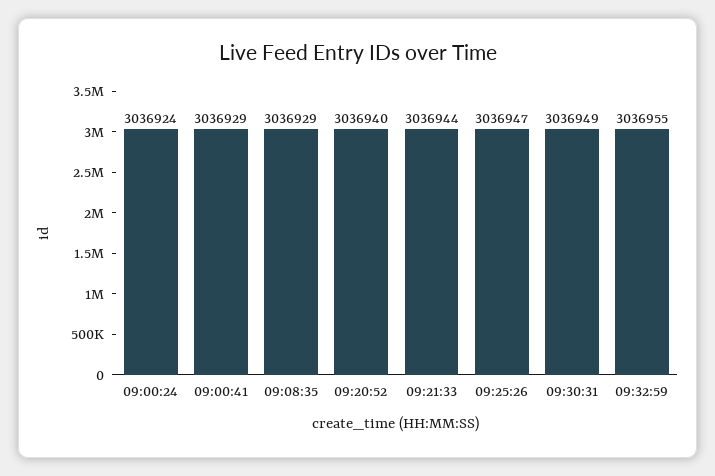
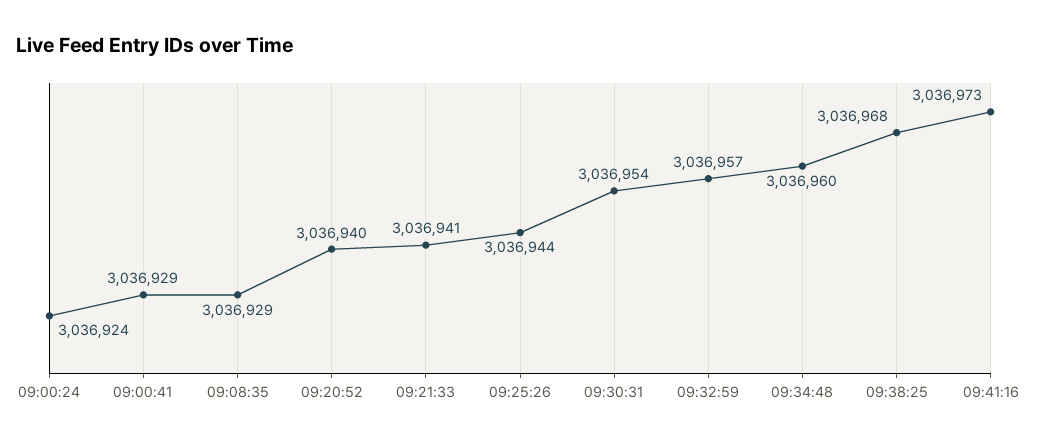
09:21:33: 3036944 -> 3036941
09:25:26: 3036947 -> 3036944
09:30:31: 3036949 -> 3036954
09:32:59: 3036955 -> 3036957
09:34:48: none -> 3036960
09:38:25: none -> 3036968
09:41:16: none -> 3036973

